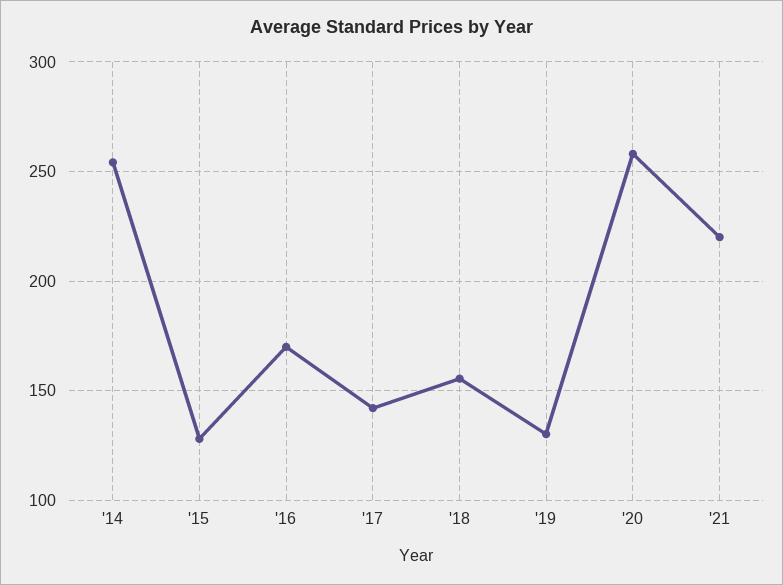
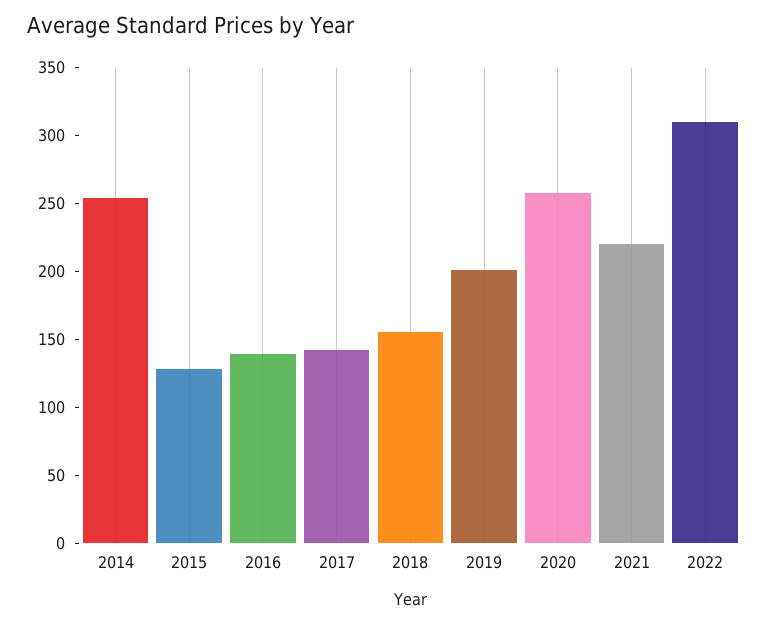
'16: 170 -> 140
'19: 130 -> 200
2022: none -> 310

